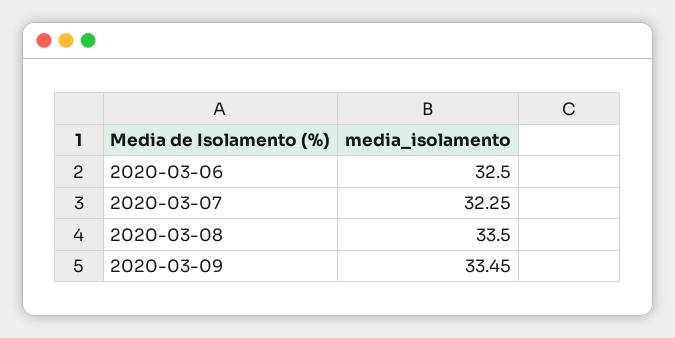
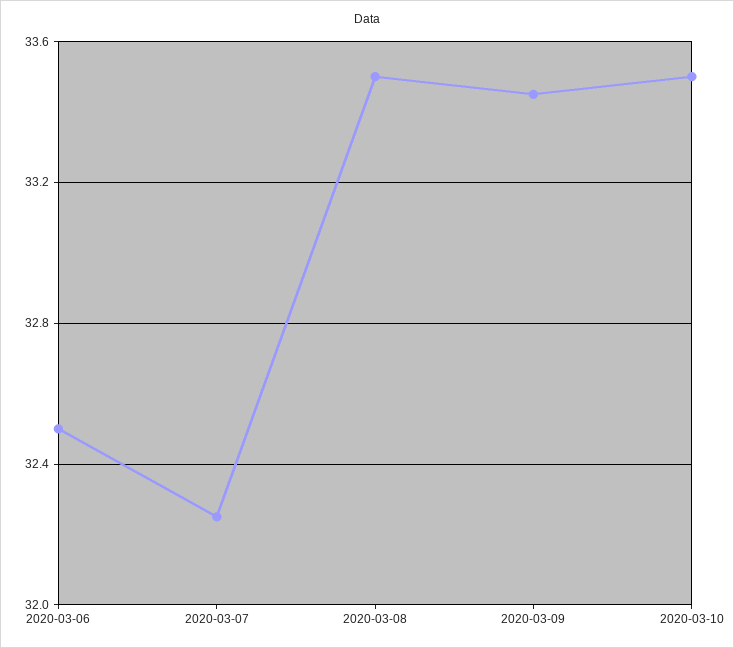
2020-03-10: none -> 33.5

